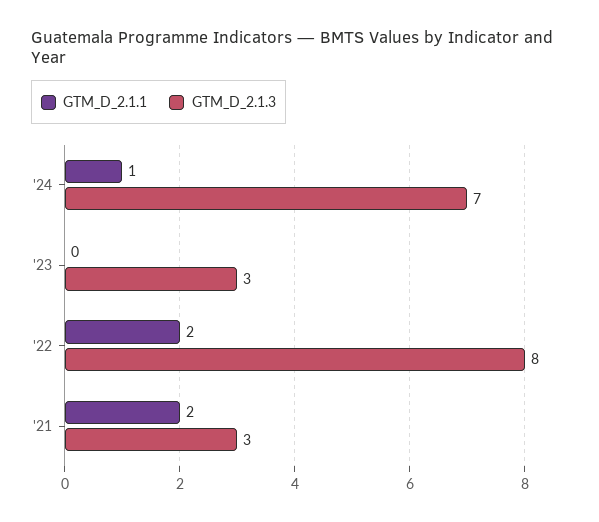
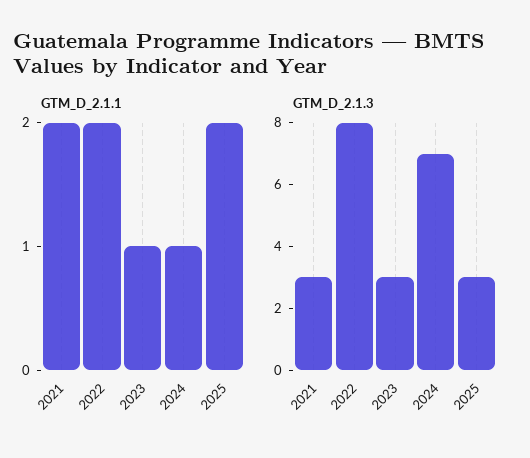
GTM_D_2.1.1, '23: 0 -> 1
GTM_D_2.1.1, 2025: none -> 2
GTM_D_2.1.3, 2025: none -> 3

